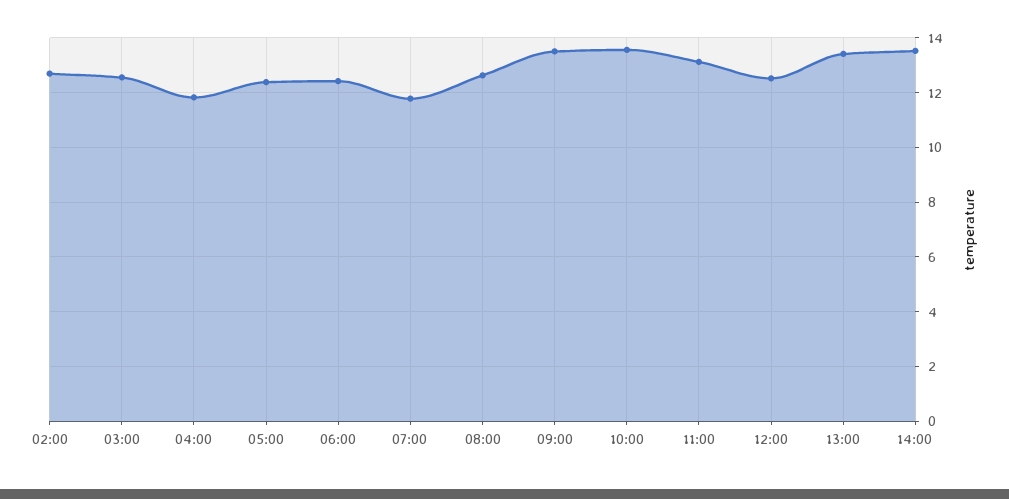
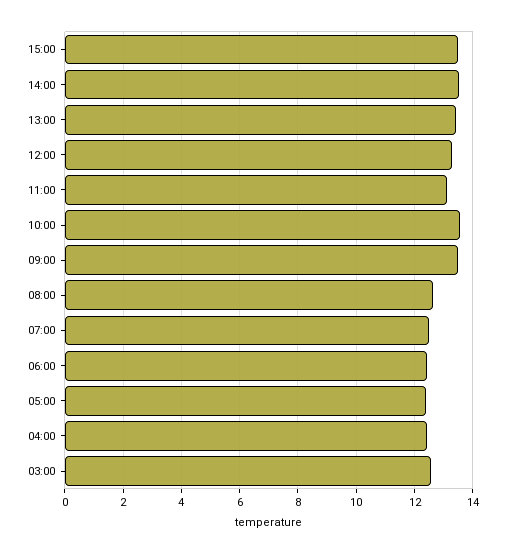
02:00: 12.75 -> none
04:00: 11.75 -> 12.5
07:00: 11.75 -> 12.5
12:00: 12.5 -> 13.25
15:00: none -> 13.5

